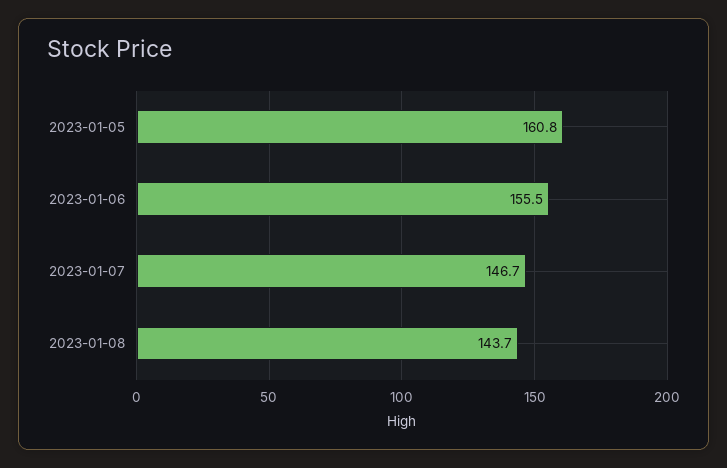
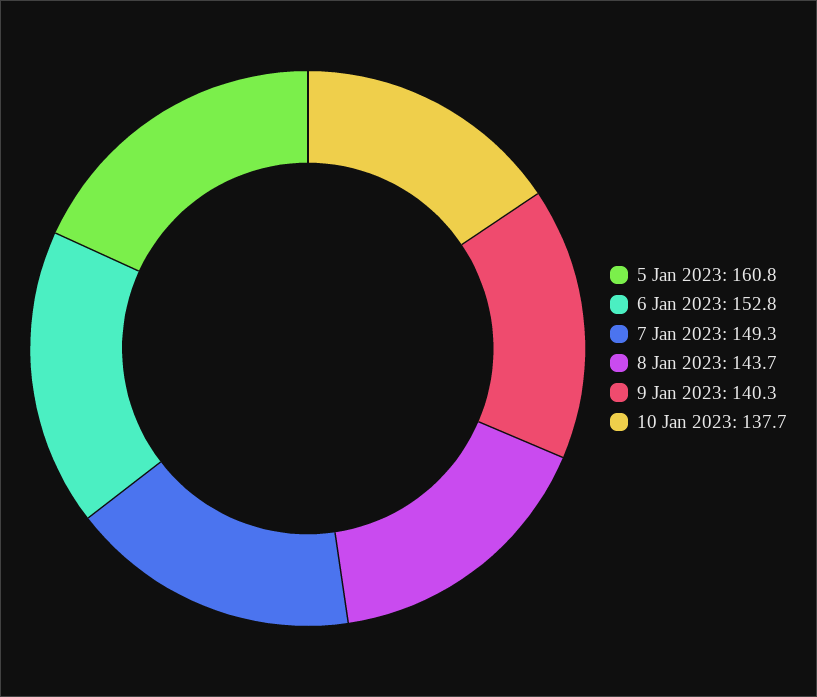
2023-01-06: 155.5 -> 152.8
2023-01-07: 146.7 -> 149.3
9 Jan 2023: none -> 140.3
10 Jan 2023: none -> 137.7

